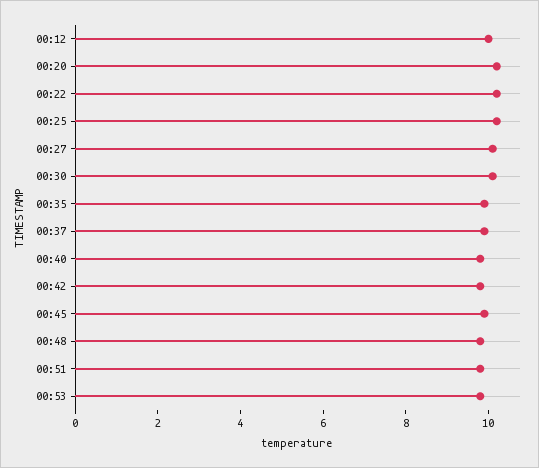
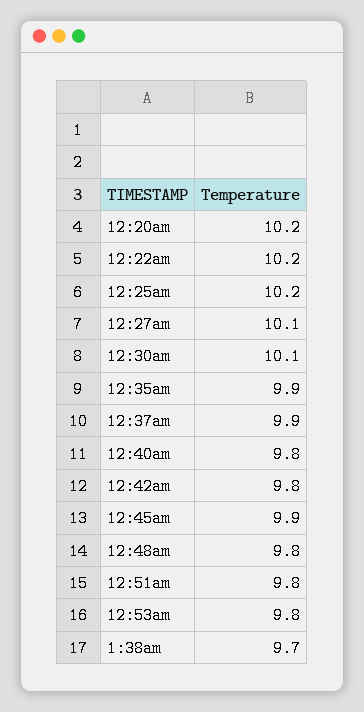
00:12: 10 -> none
1:38am: none -> 9.7

